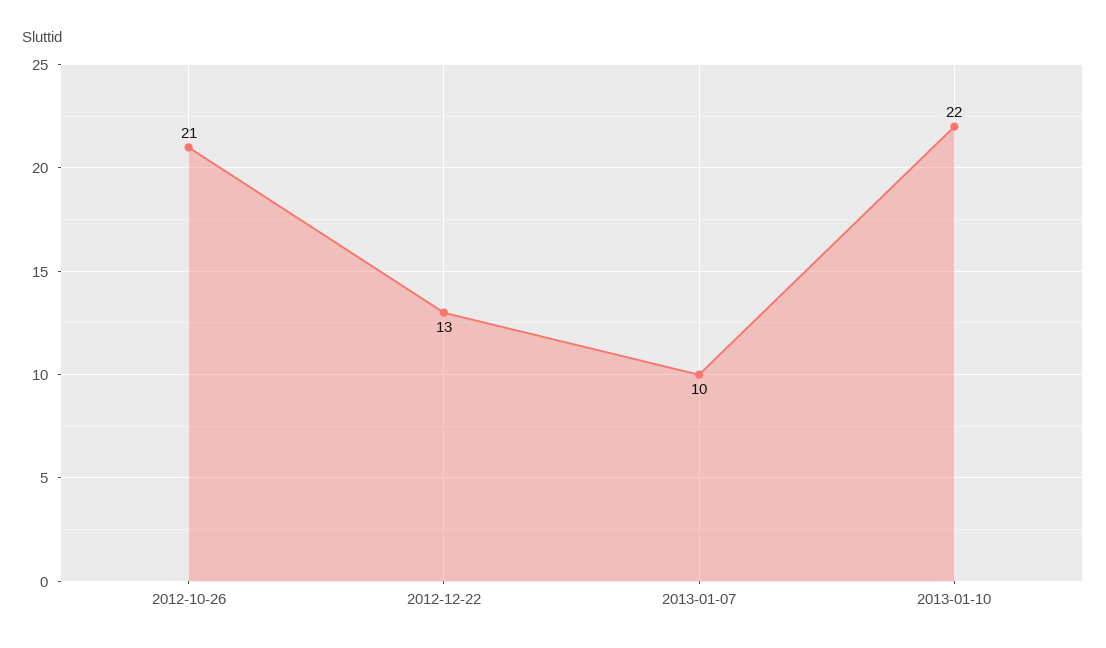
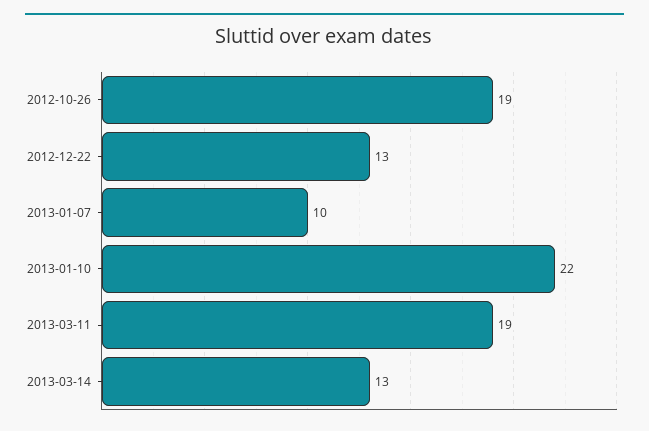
2012-10-26: 21 -> 19
2013-03-11: none -> 19
2013-03-14: none -> 13

